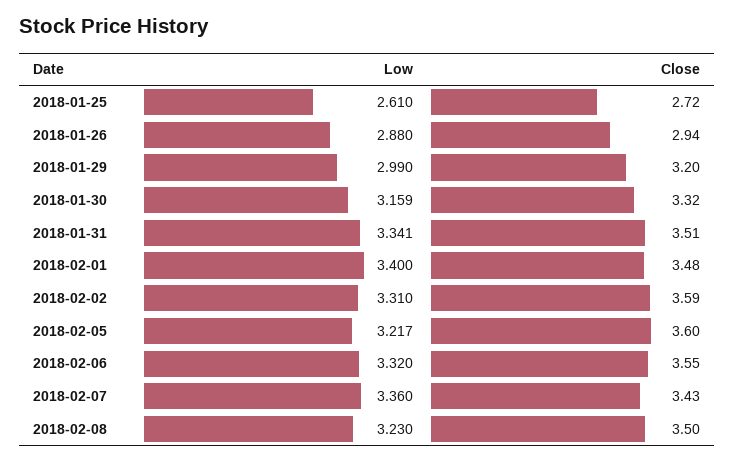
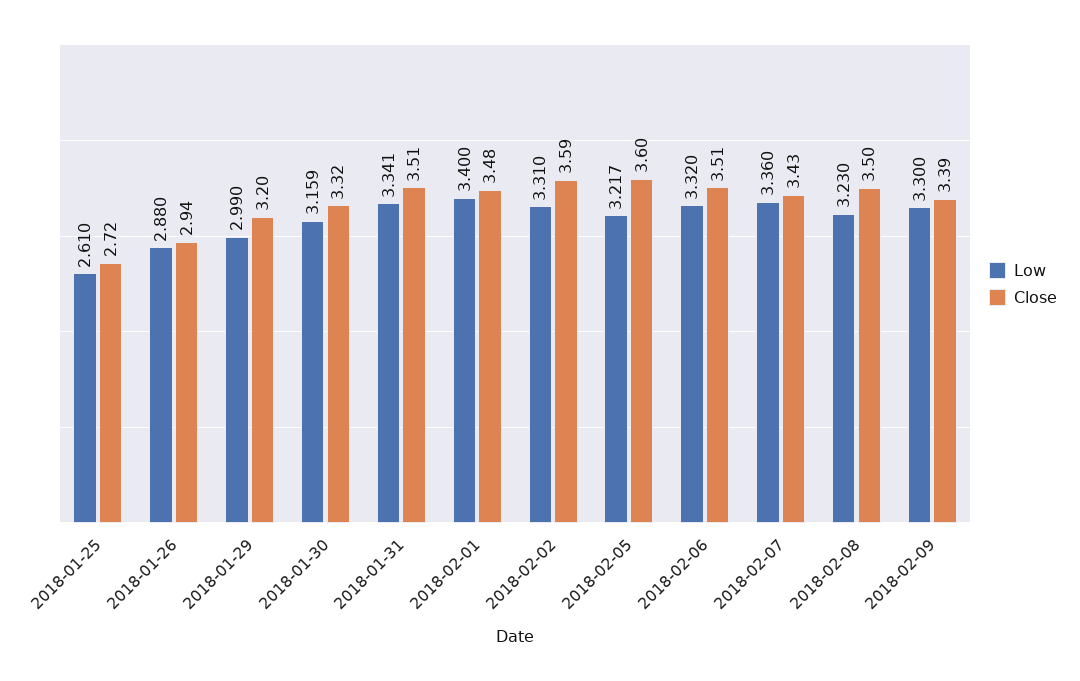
Close, 2018-02-06: 3.55 -> 3.51
Low, 2018-02-09: none -> 3.3
Close, 2018-02-09: none -> 3.39

